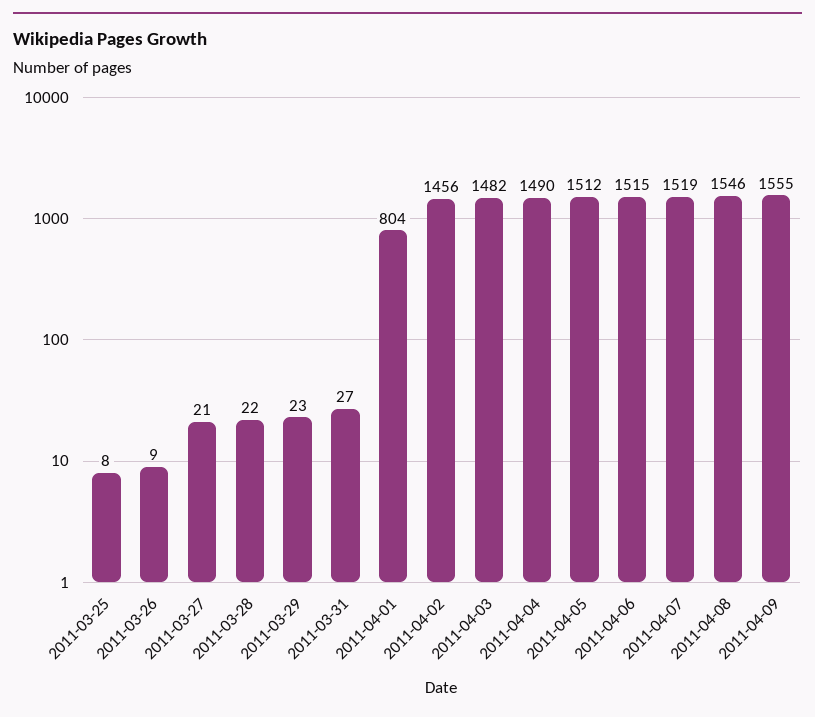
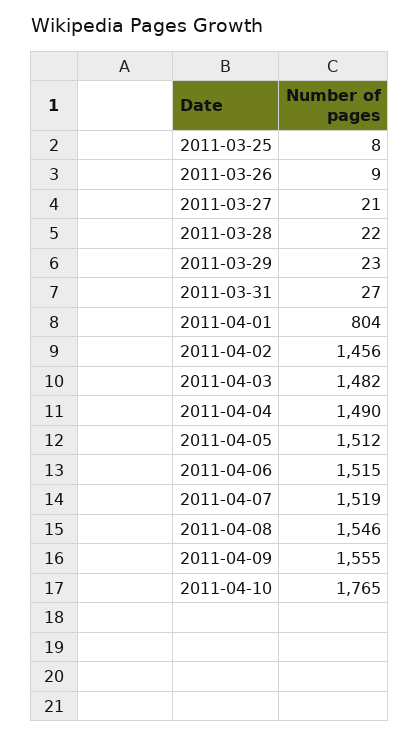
2011-04-10: none -> 1765

